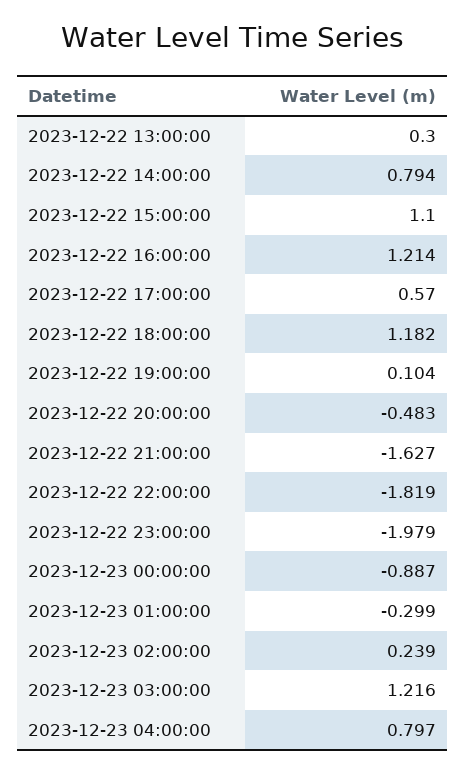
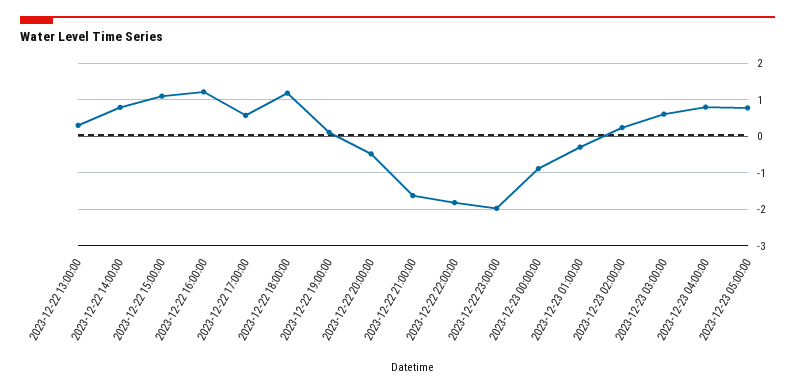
2023-12-23 03:00:00: 1.216 -> 0.6
2023-12-23 05:00:00: none -> 0.8

